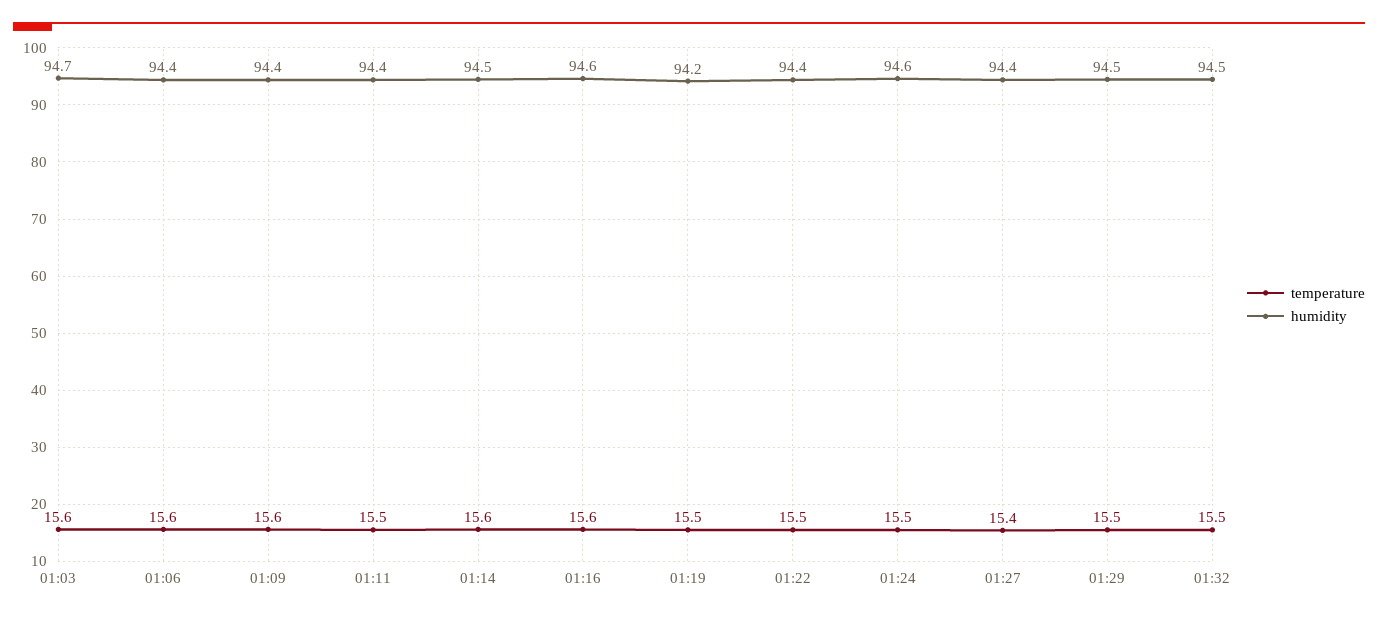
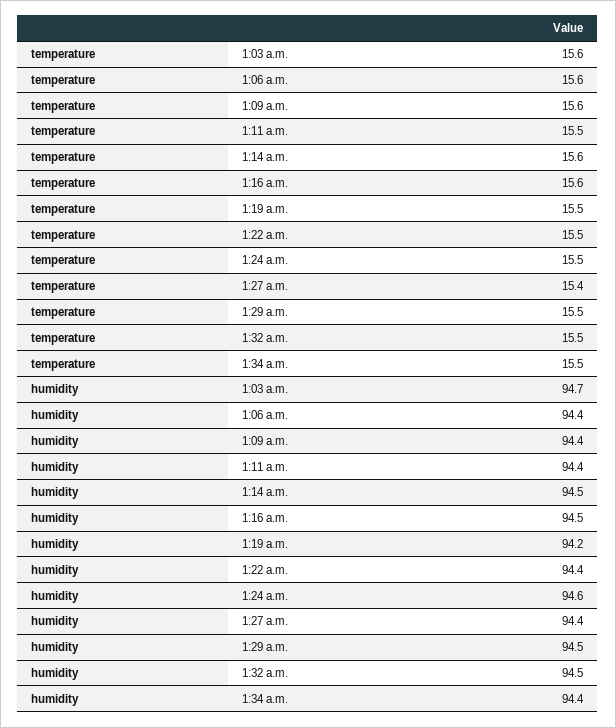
humidity, 01:16: 94.6 -> 94.5
temperature, 1:34 a.m.: none -> 15.5
humidity, 1:34 a.m.: none -> 94.4

